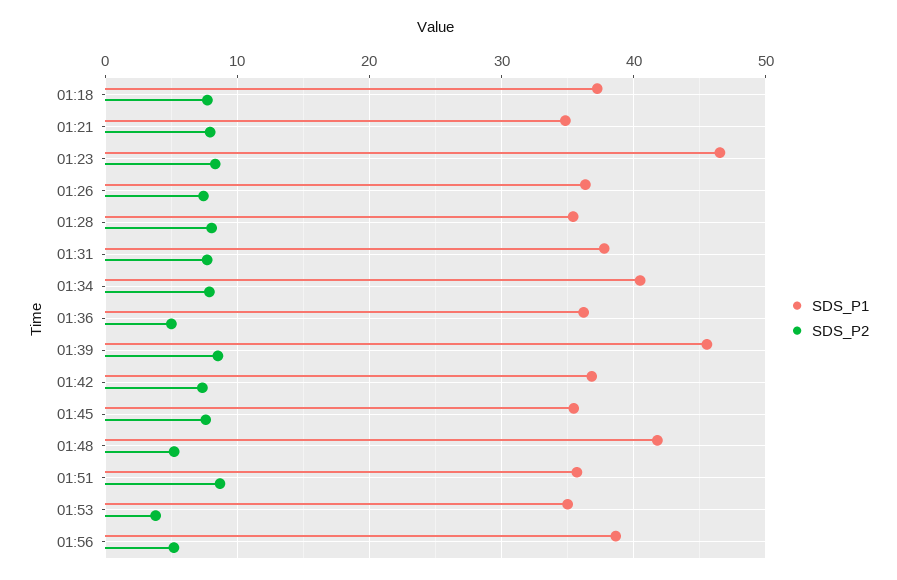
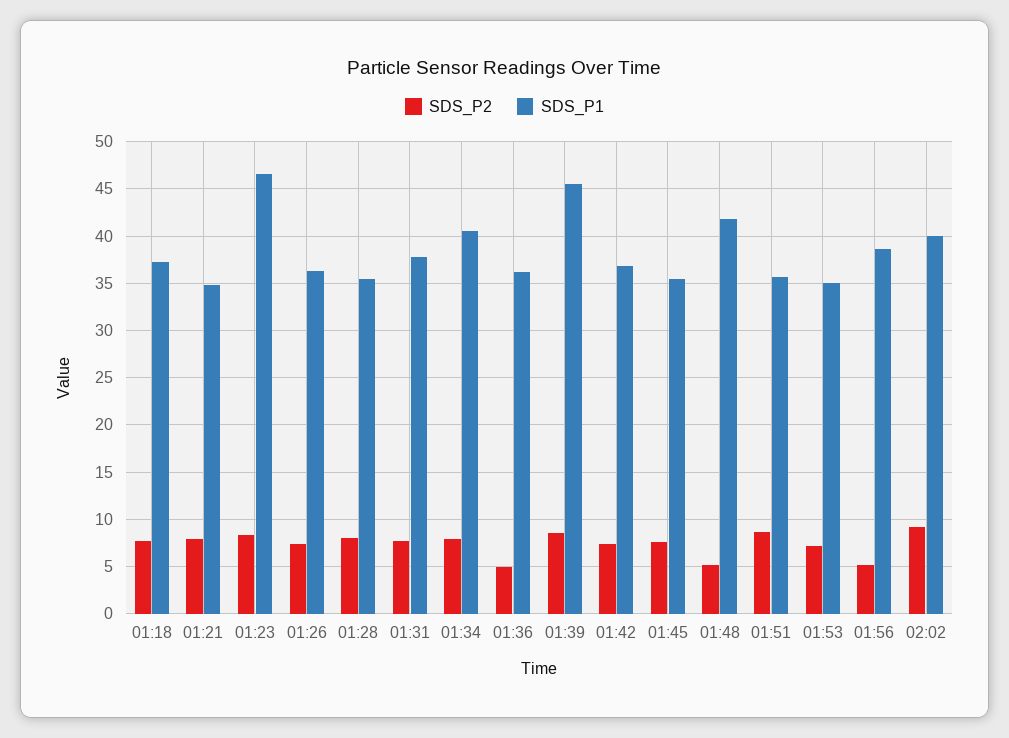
SDS_P2, 01:53: 4 -> 7
SDS_P2, 02:02: none -> 9
SDS_P1, 02:02: none -> 40

